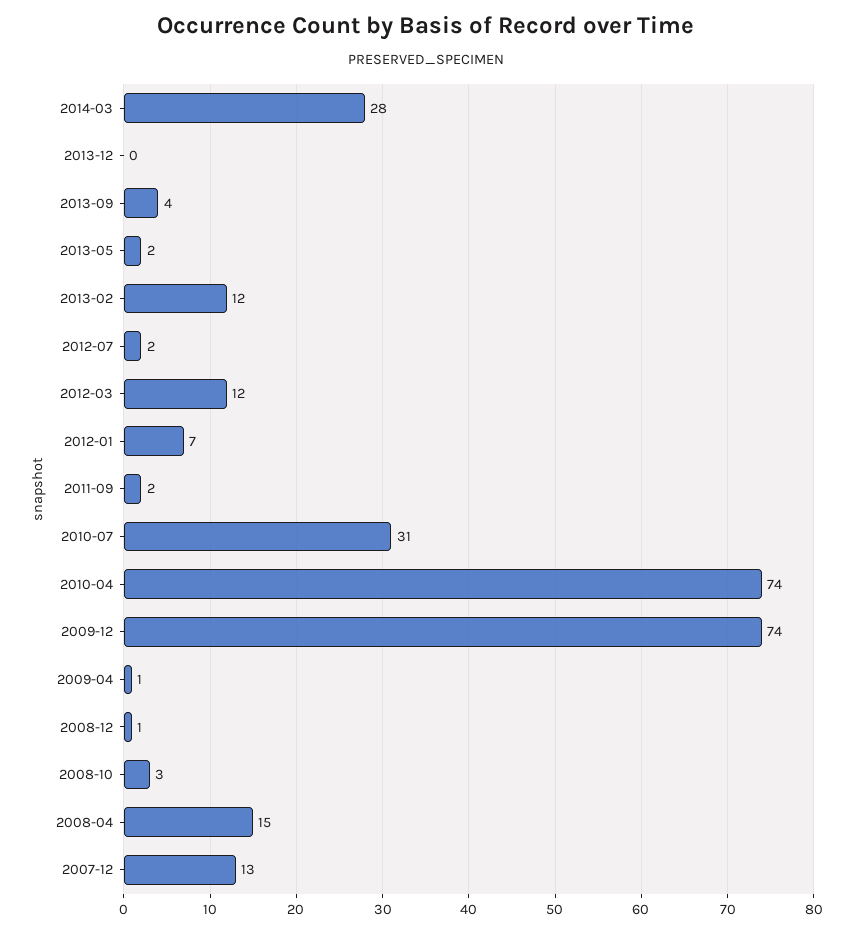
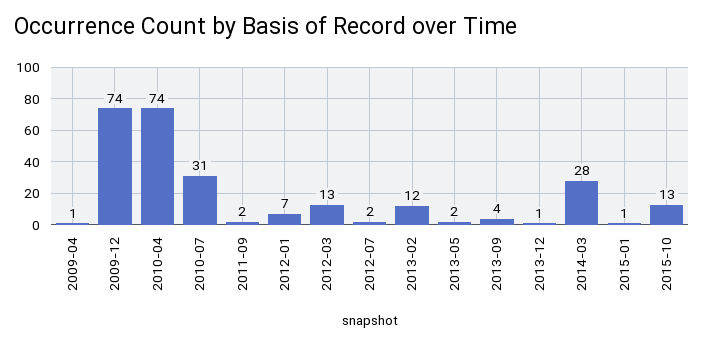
2013-12: 0 -> 1
2012-03: 12 -> 13
2008-12: 1 -> none
2008-10: 3 -> none
2008-04: 15 -> none
2007-12: 13 -> none
2015-01: none -> 1
2015-10: none -> 13

